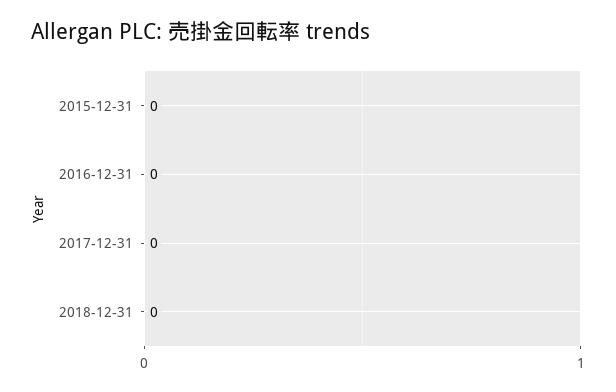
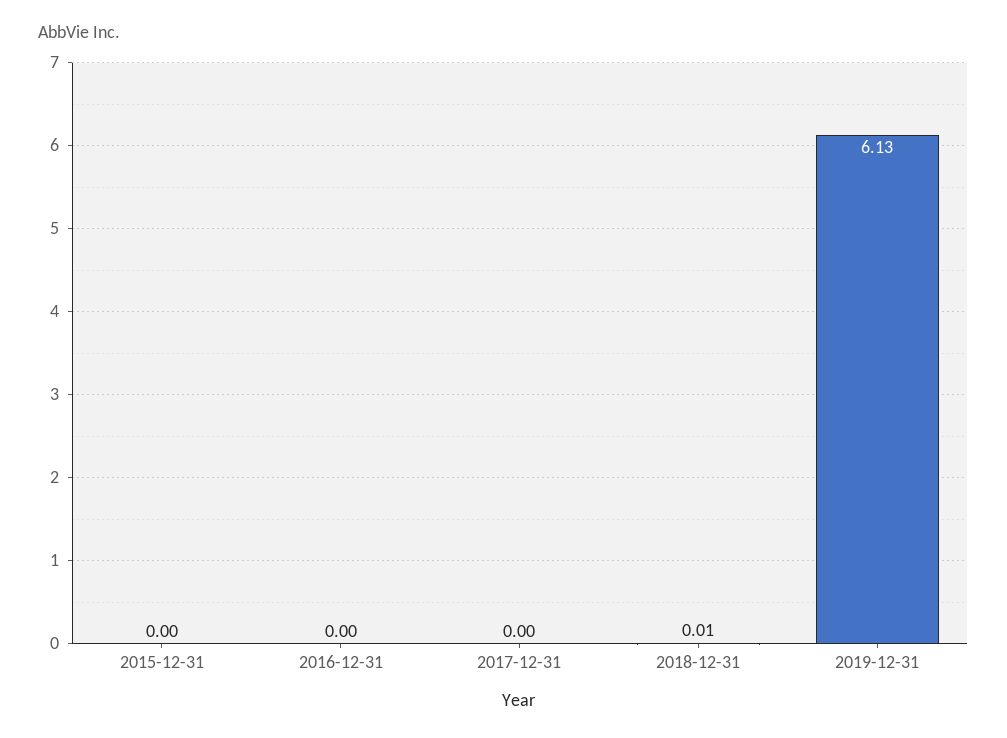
2018-12-31: 0 -> 0.01
2019-12-31: none -> 6.13

